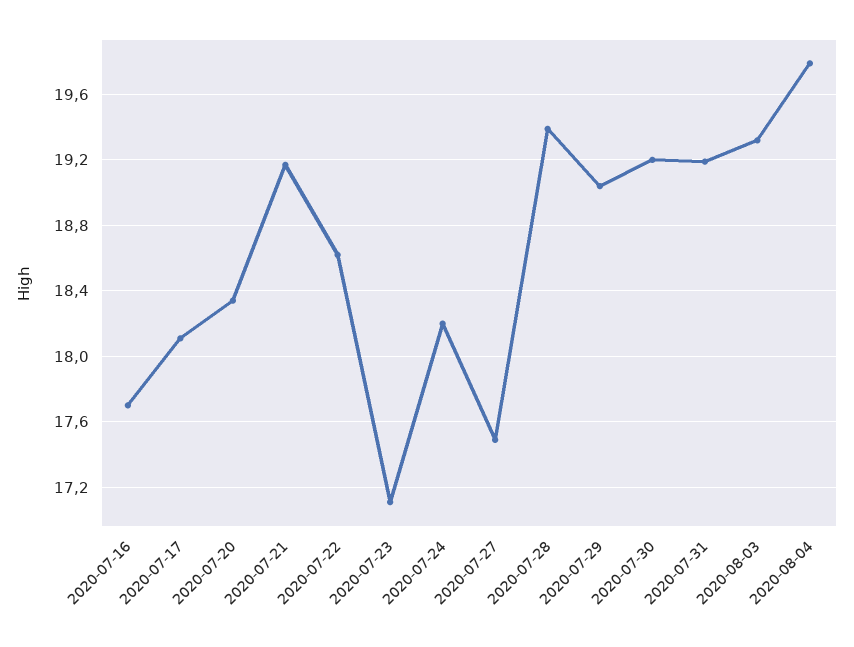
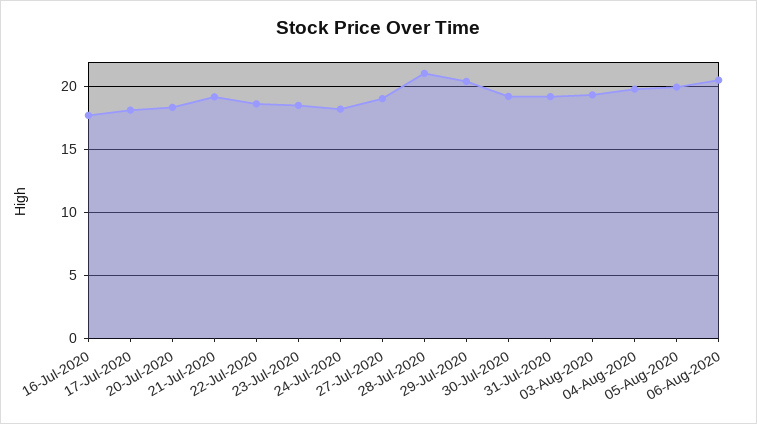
2020-07-23: 17.1 -> 18.5
2020-07-27: 17.5 -> 19
2020-07-28: 19.4 -> 21
2020-07-29: 19.05 -> 20.5
05-Aug-2020: none -> 20
06-Aug-2020: none -> 20.5

